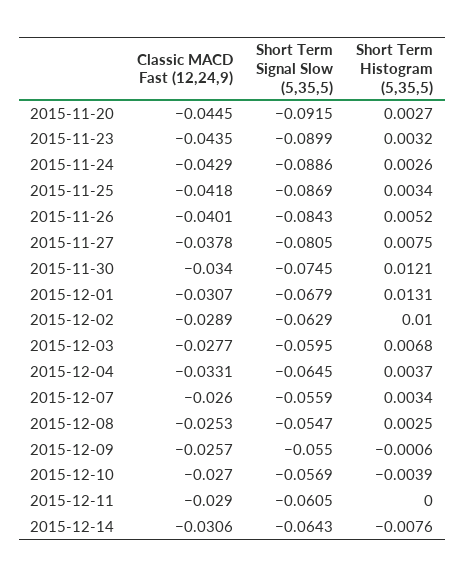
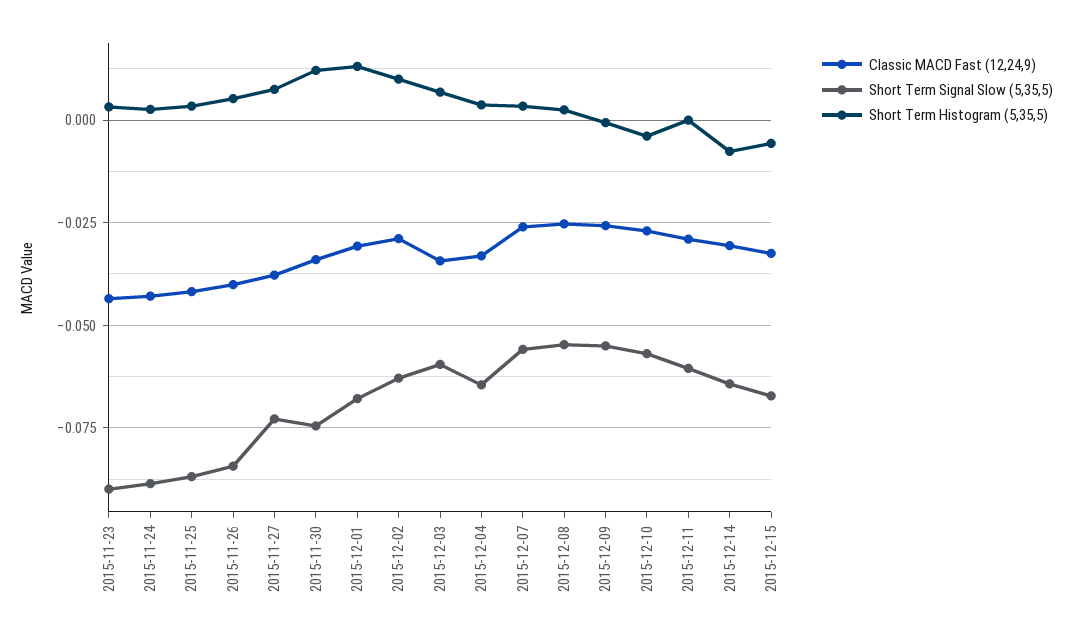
Classic MACD Fast (12,24,9), 2015-11-20: -0.0445 -> none
Short Term Signal Slow (5,35,5), 2015-11-20: -0.0915 -> none
Short Term Histogram (5,35,5), 2015-11-20: 0.0027 -> none
Short Term Signal Slow (5,35,5), 2015-11-27: -0.0805 -> -0.0725
Classic MACD Fast (12,24,9), 2015-12-03: -0.0277 -> -0.035
Classic MACD Fast (12,24,9), 2015-12-15: none -> -0.0325
Short Term Signal Slow (5,35,5), 2015-12-15: none -> -0.0675
Short Term Histogram (5,35,5), 2015-12-15: none -> -0.005

